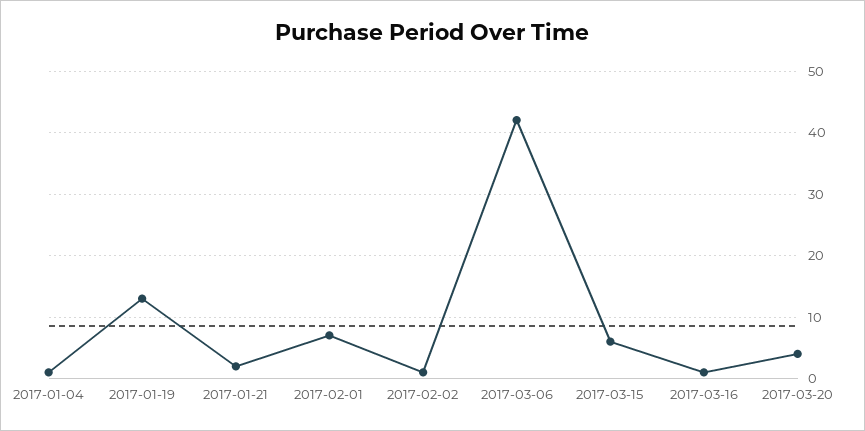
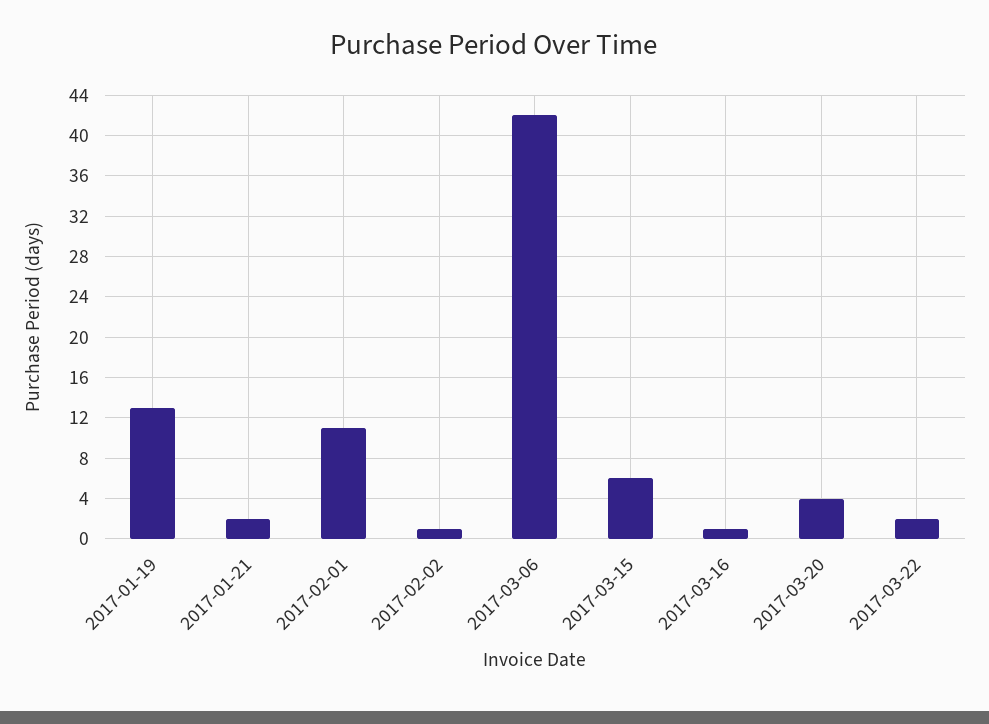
2017-01-04: 1 -> none
2017-02-01: 7 -> 11
2017-03-22: none -> 2

